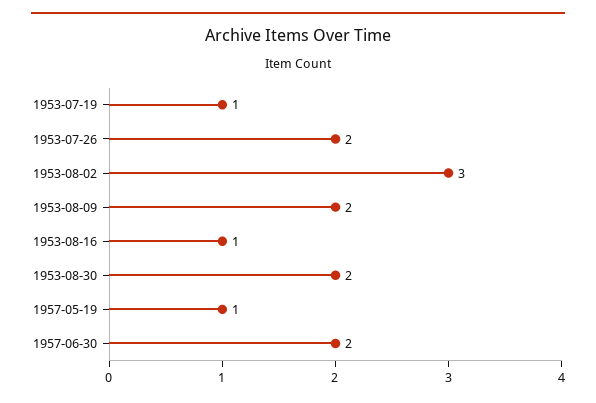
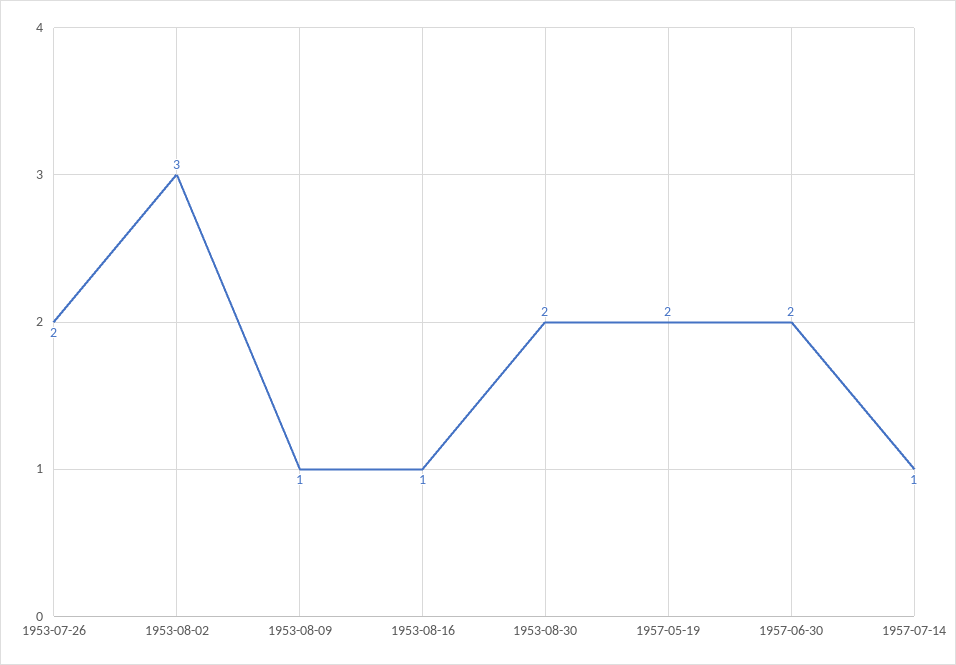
1953-07-19: 1 -> none
1953-08-09: 2 -> 1
1957-05-19: 1 -> 2
1957-07-14: none -> 1

